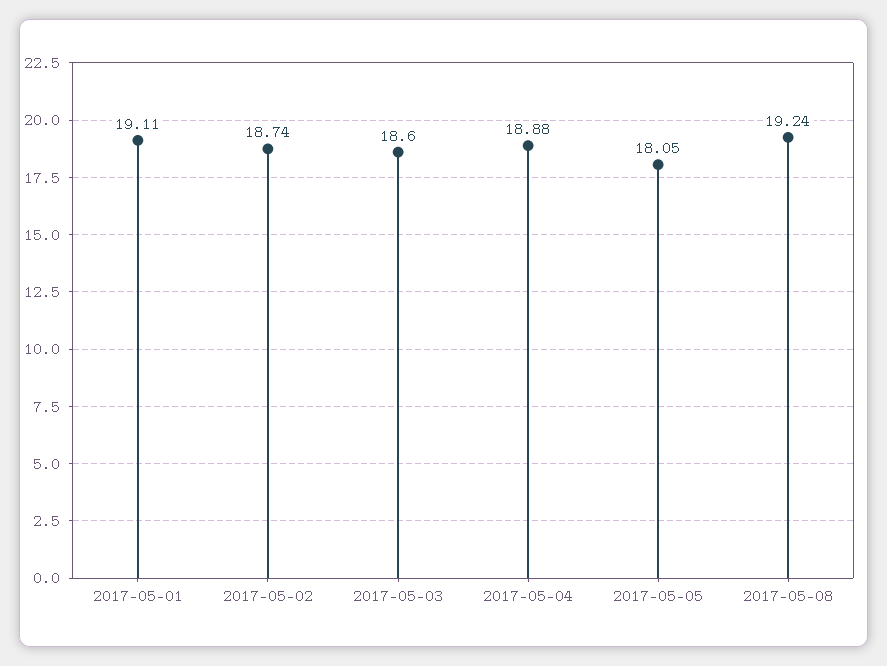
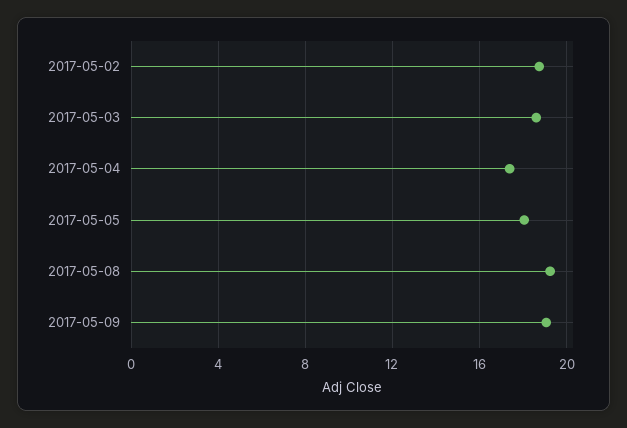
2017-05-01: 19.11 -> none
2017-05-04: 18.88 -> 17.5
2017-05-09: none -> 19

